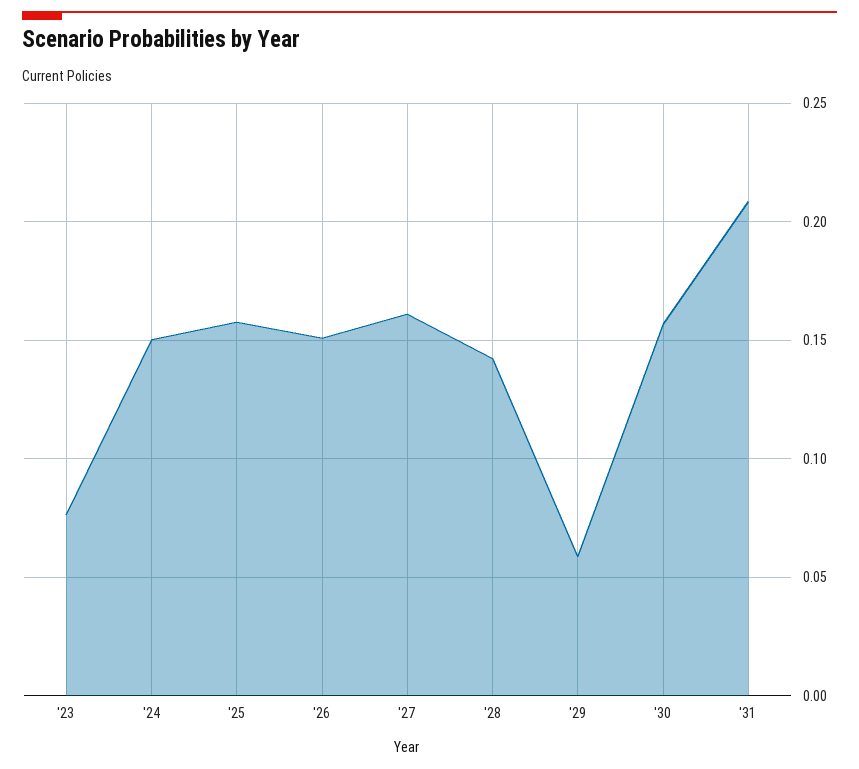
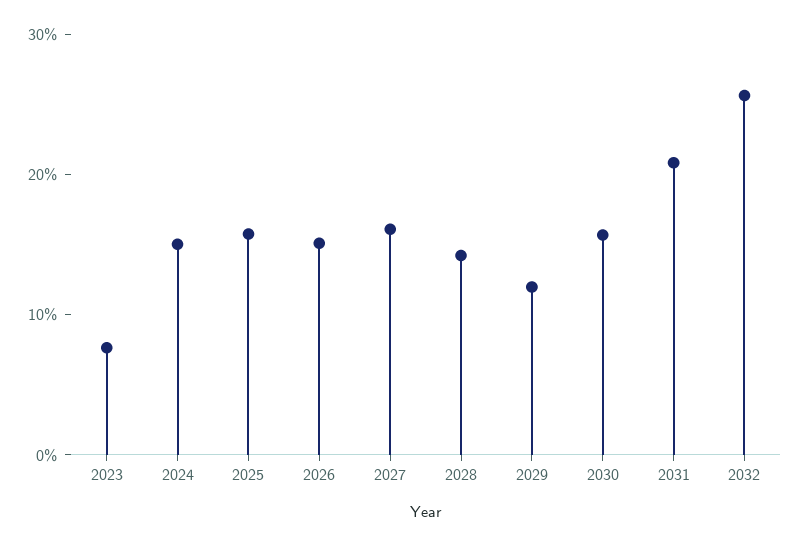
'29: 0.06 -> 0.12
2032: none -> 0.26

